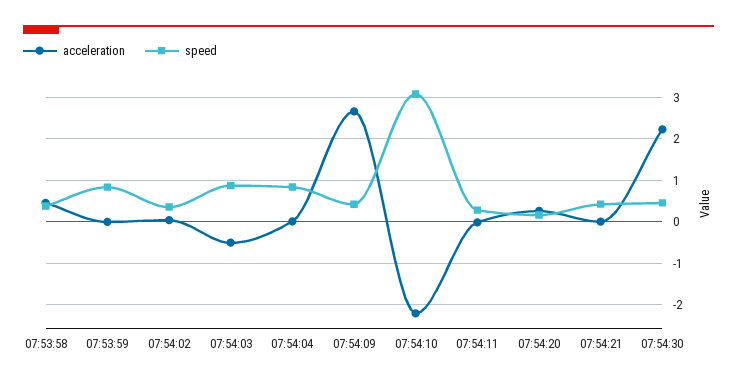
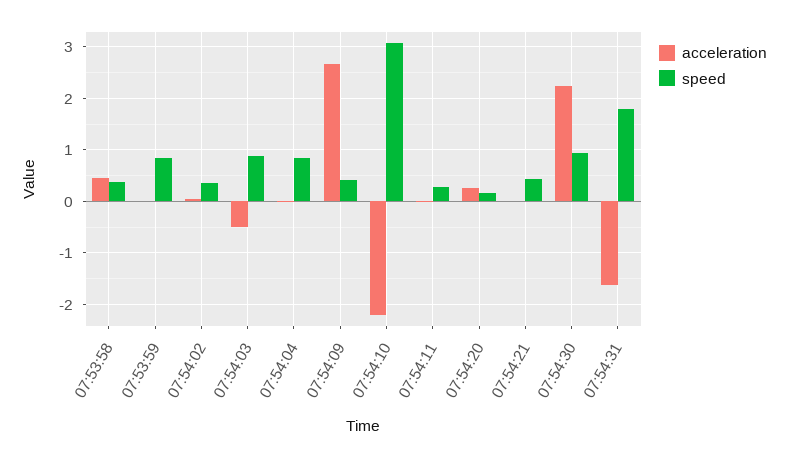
speed, 07:54:30: 0.4 -> 1
acceleration, 07:54:31: none -> -1.6
speed, 07:54:31: none -> 1.8

